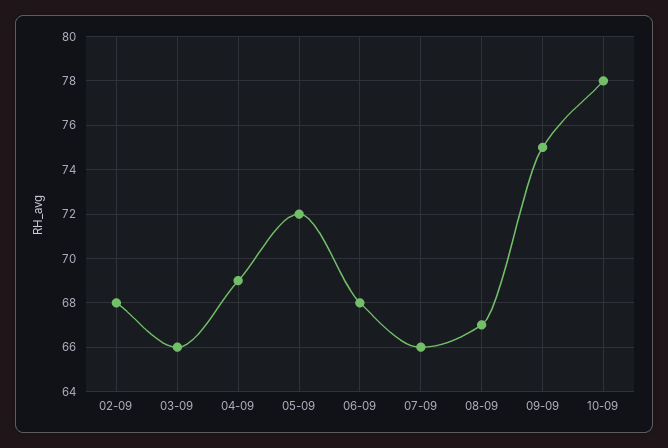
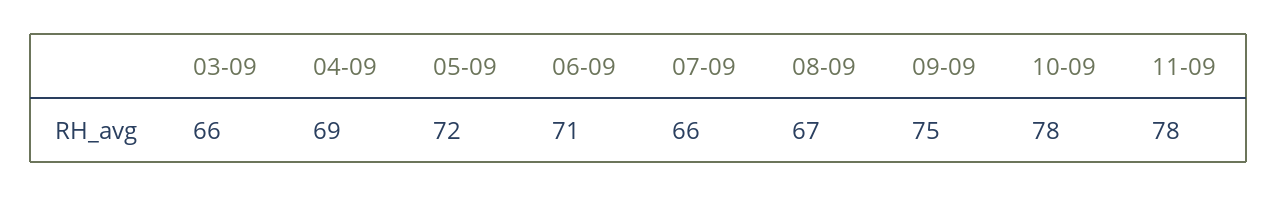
02-09: 68 -> none
06-09: 68 -> 71
11-09: none -> 78

